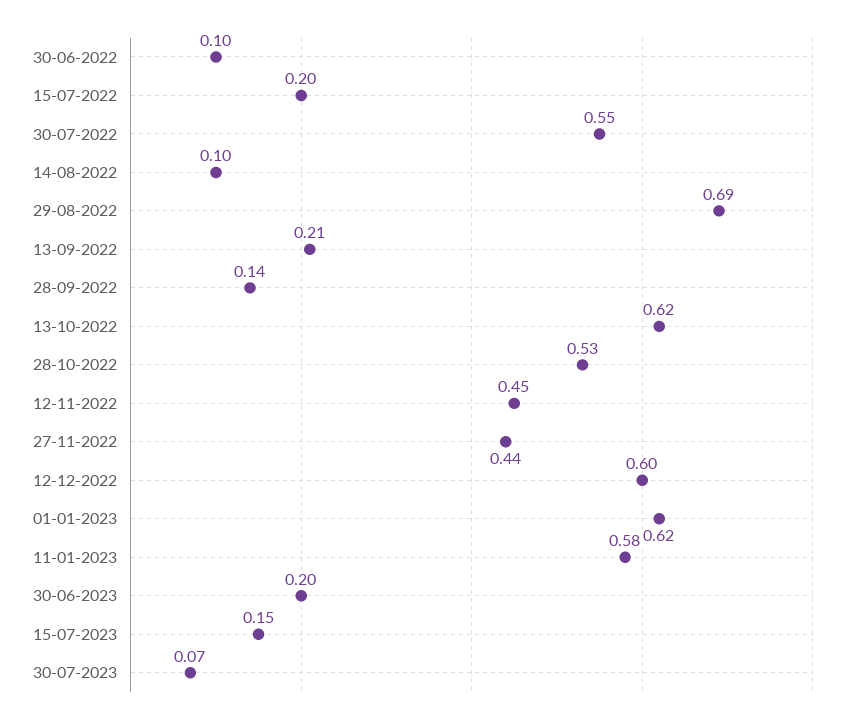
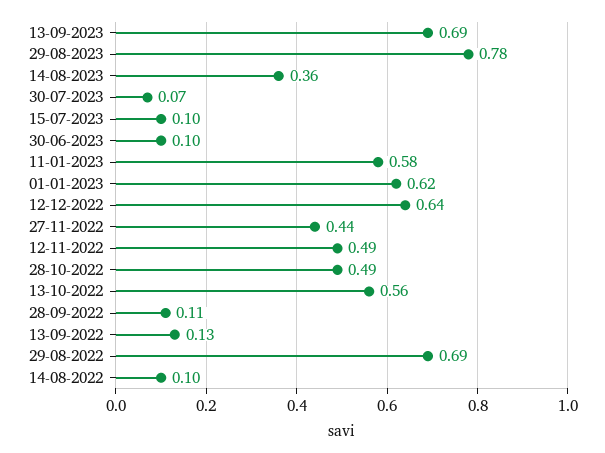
30-06-2022: 0.1 -> none
15-07-2022: 0.2 -> none
30-07-2022: 0.55 -> none
13-09-2022: 0.21 -> 0.13
28-09-2022: 0.14 -> 0.11
13-10-2022: 0.62 -> 0.56
28-10-2022: 0.53 -> 0.49
12-11-2022: 0.45 -> 0.49
12-12-2022: 0.6 -> 0.64
30-06-2023: 0.2 -> 0.1
15-07-2023: 0.15 -> 0.1
13-09-2023: none -> 0.69
29-08-2023: none -> 0.78
14-08-2023: none -> 0.36

